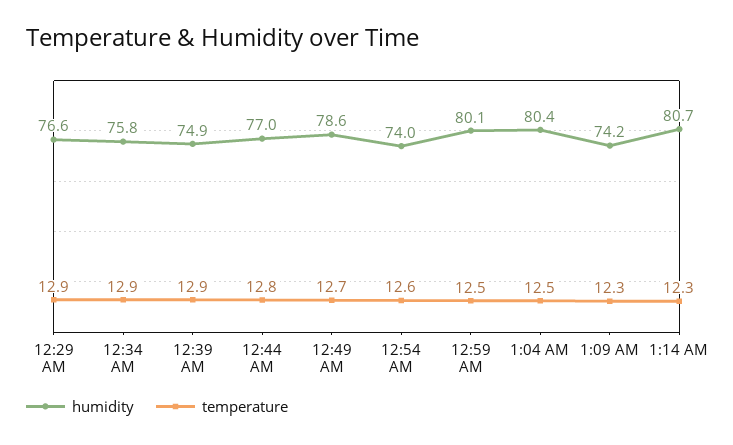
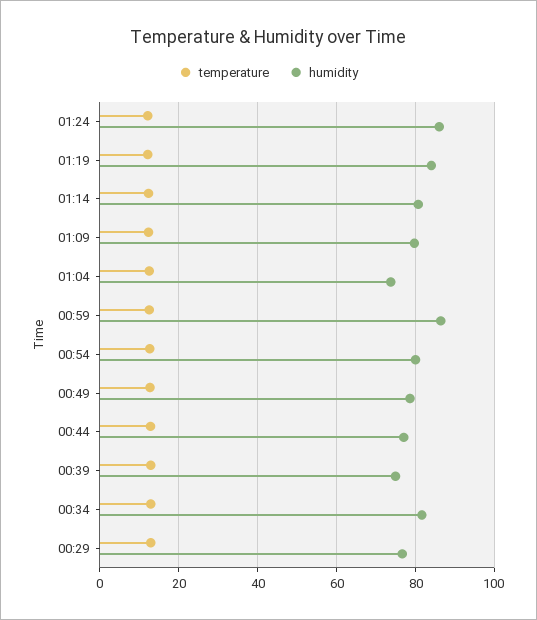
humidity, 12:34 AM: 75.8 -> 82
humidity, 12:54 AM: 74 -> 80
humidity, 12:59 AM: 80.1 -> 86
humidity, 1:04 AM: 80.4 -> 74
humidity, 1:09 AM: 74.2 -> 80
temperature, 01:24: none -> 12
humidity, 01:24: none -> 86
temperature, 01:19: none -> 12
humidity, 01:19: none -> 84

